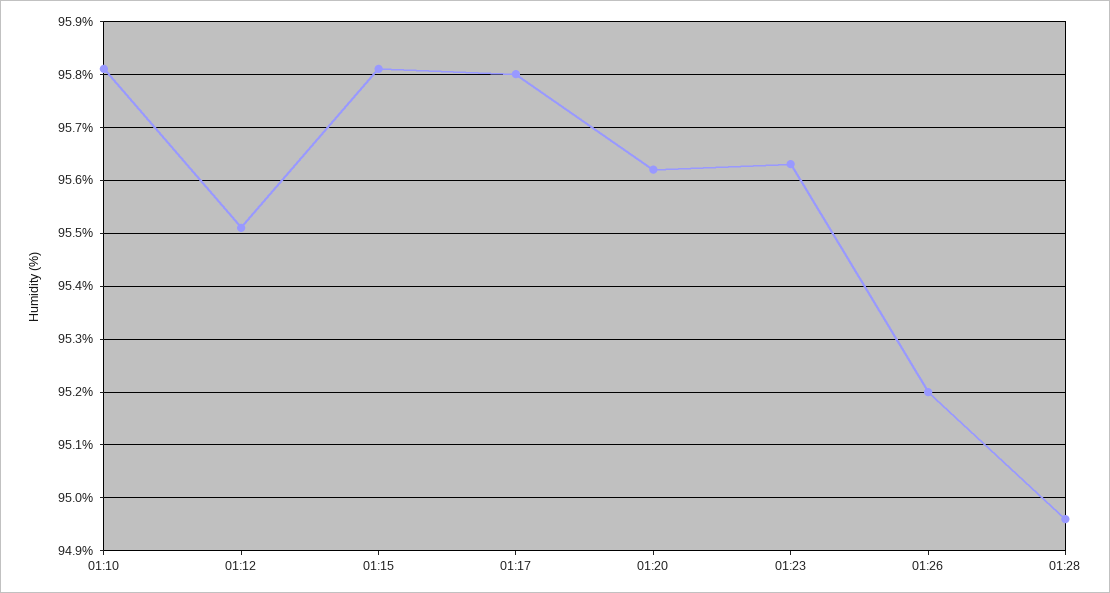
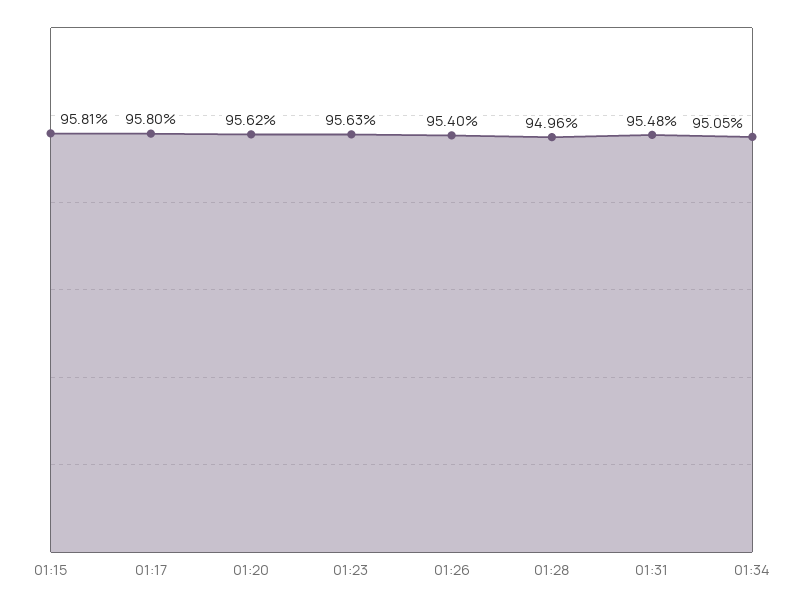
01:10: 95.8 -> none
01:12: 95.5 -> none
01:26: 95.2 -> 95.4
01:31: none -> 95.48
01:34: none -> 95.05

